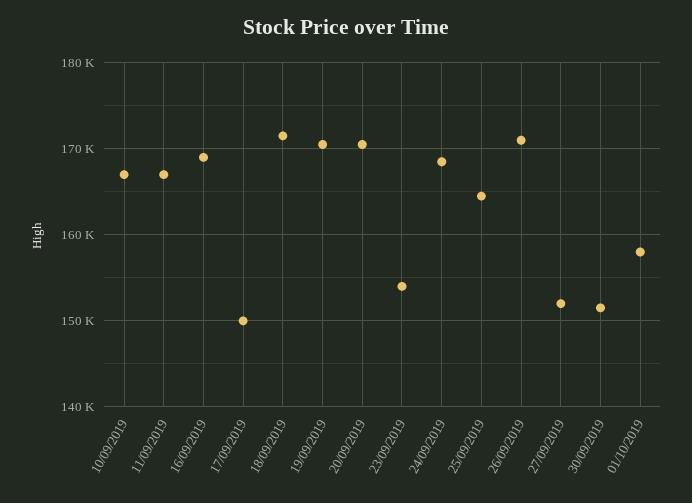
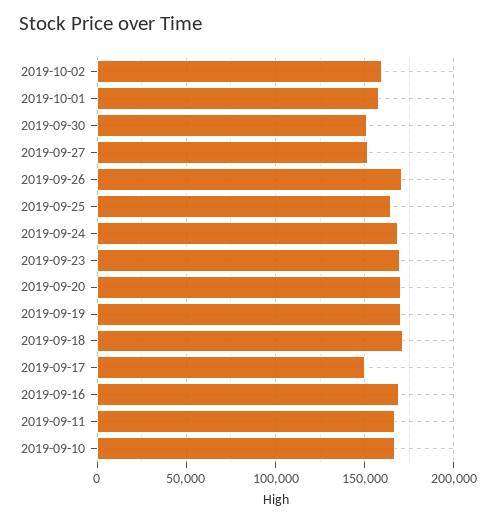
23/09/2019: 154000 -> 170000
2019-10-02: none -> 160000

